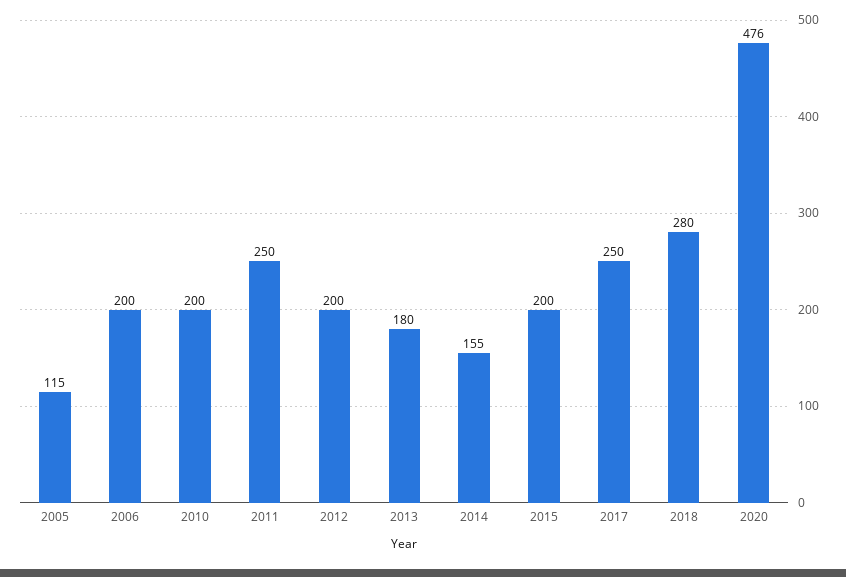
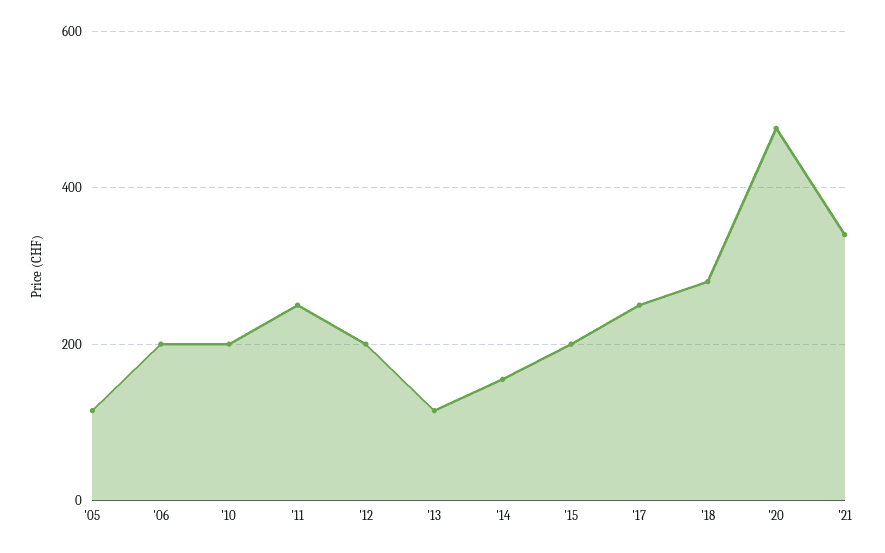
2013: 180 -> 120
'21: none -> 340

